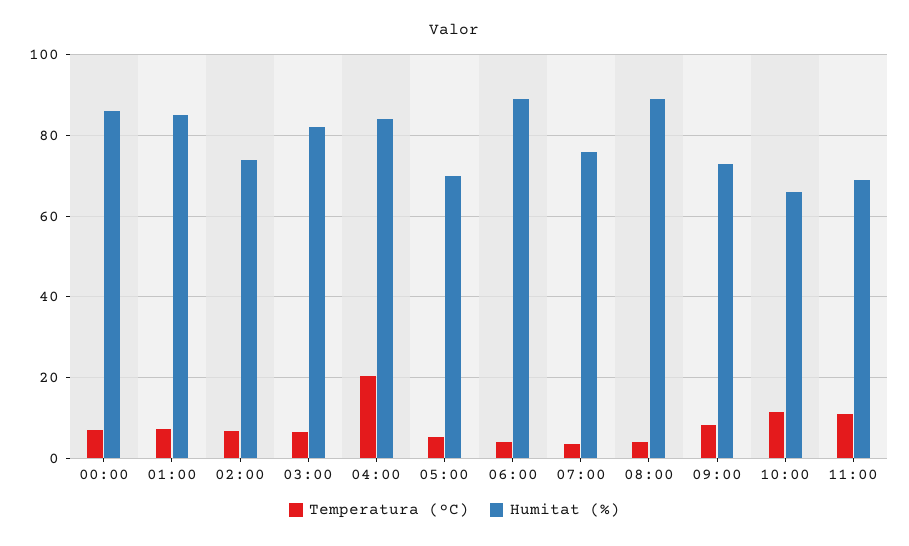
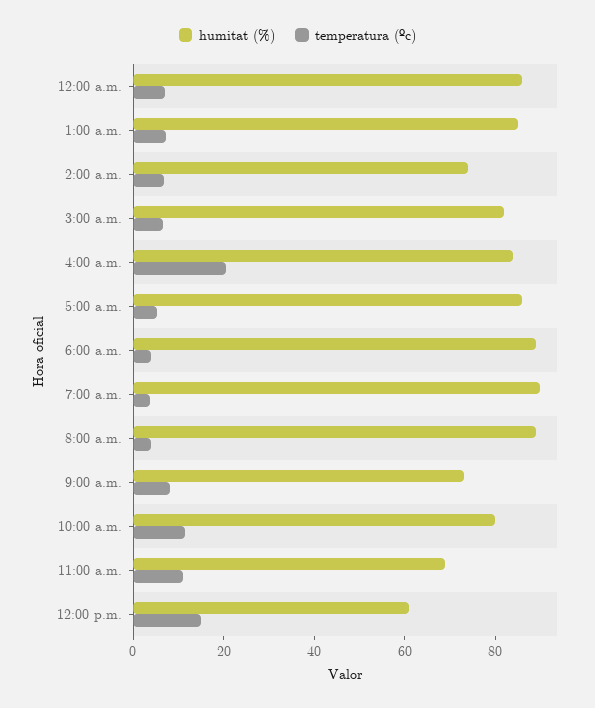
Humitat (%), 05:00: 70 -> 85
Humitat (%), 07:00: 76 -> 90
Humitat (%), 10:00: 66 -> 80
Humitat (%), 12:00 p.m.: none -> 60
Temperatura (ºC), 12:00 p.m.: none -> 15

